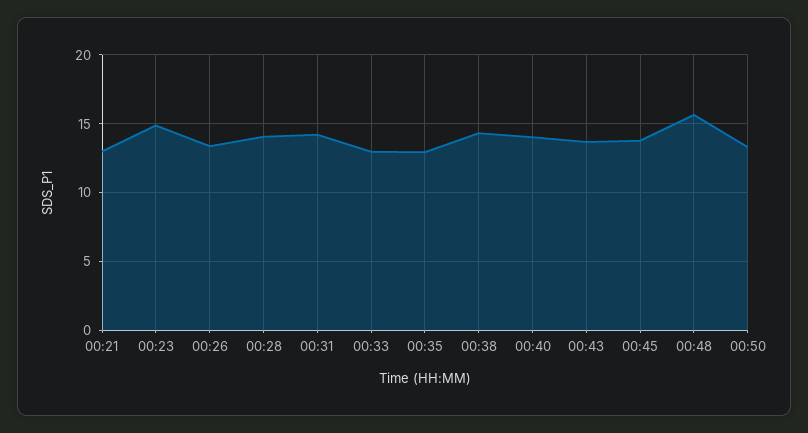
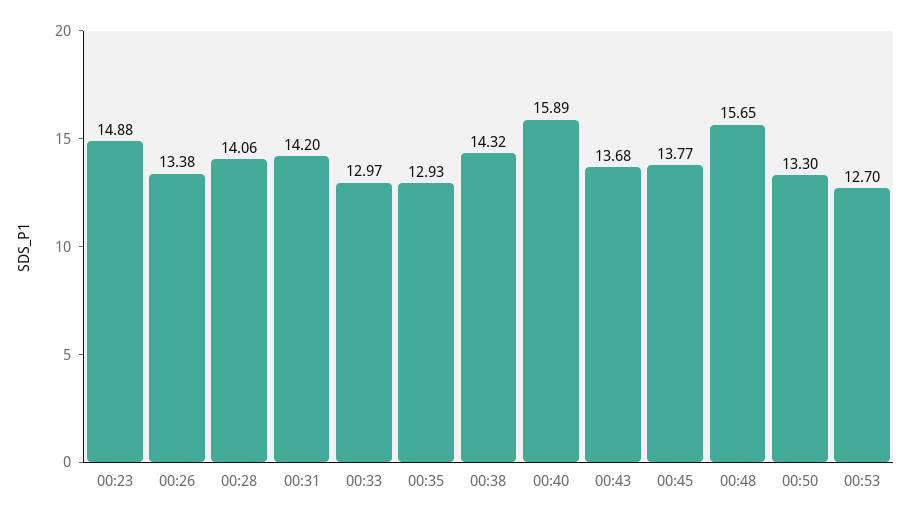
00:21: 13 -> none
00:40: 14 -> 15.89
00:53: none -> 12.7

